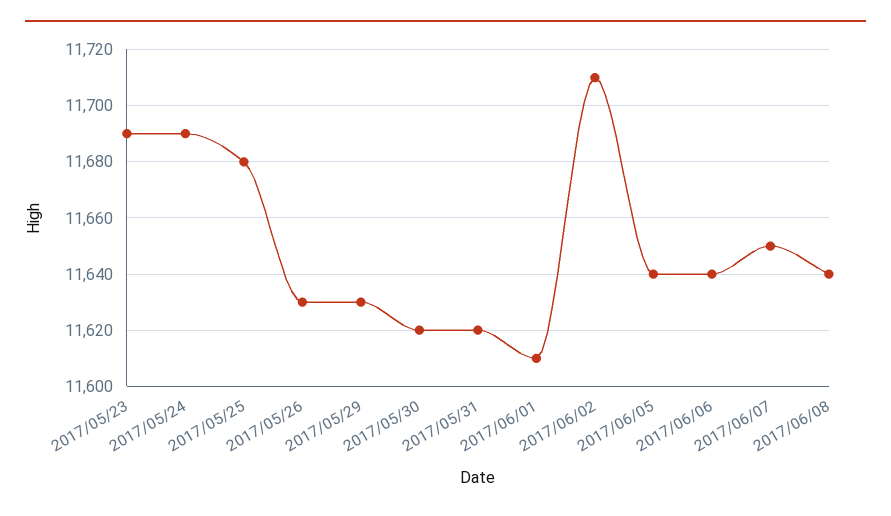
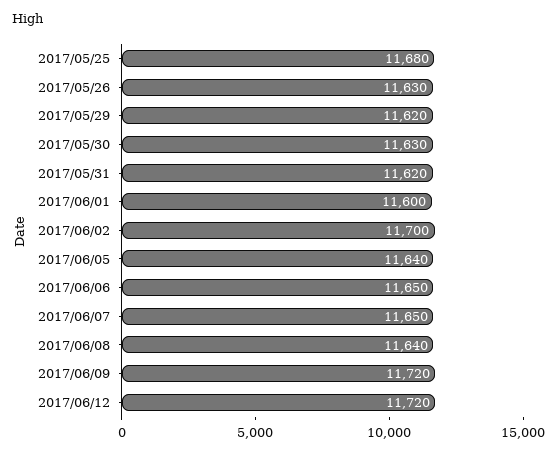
2017/05/23: 11690 -> none
2017/05/24: 11690 -> none
2017/05/29: 11630 -> 11620
2017/05/30: 11620 -> 11630
2017/06/01: 11610 -> 11600
2017/06/02: 11710 -> 11700
2017/06/06: 11640 -> 11650
2017/06/09: none -> 11720
2017/06/12: none -> 11720

